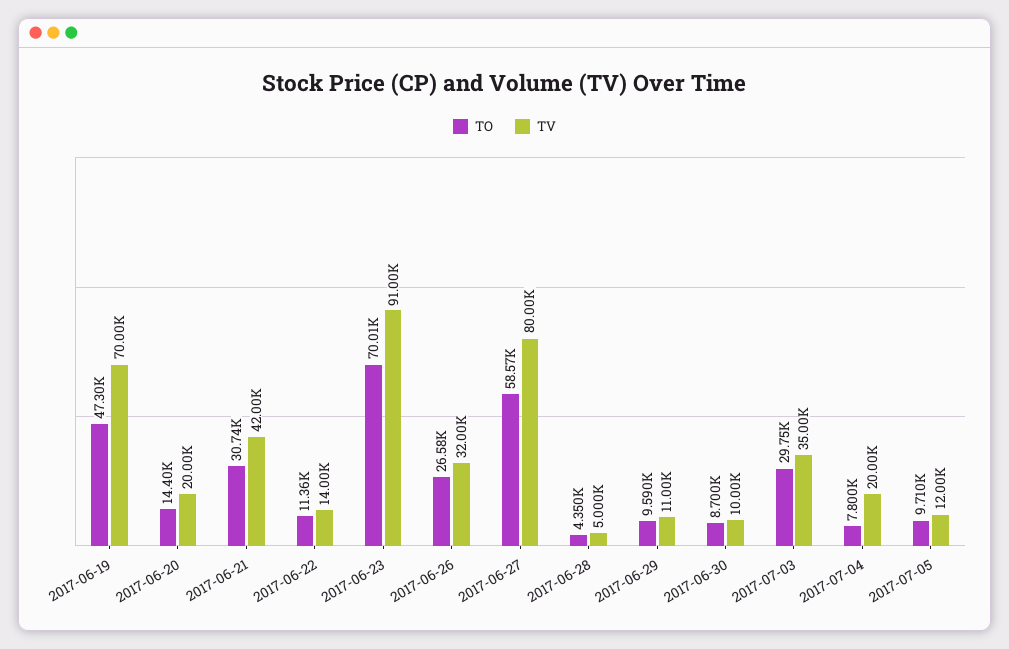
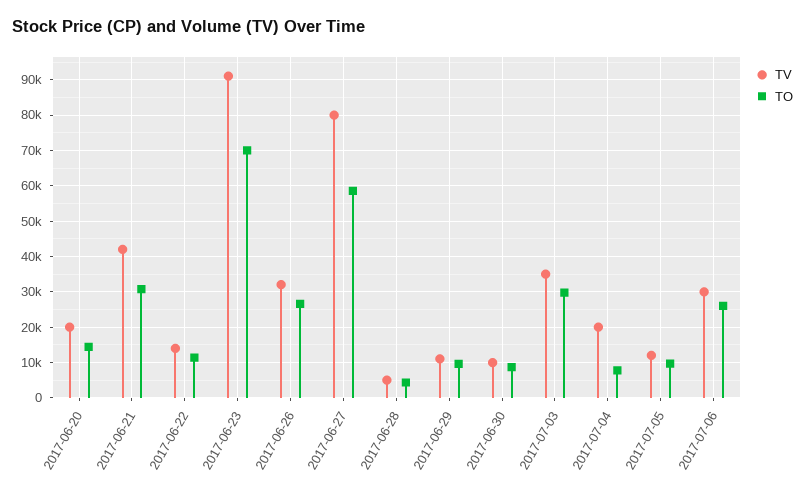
TO, 2017-06-19: 47300 -> none
TV, 2017-06-19: 70000 -> none
TV, 2017-07-06: none -> 30000
TO, 2017-07-06: none -> 26000

